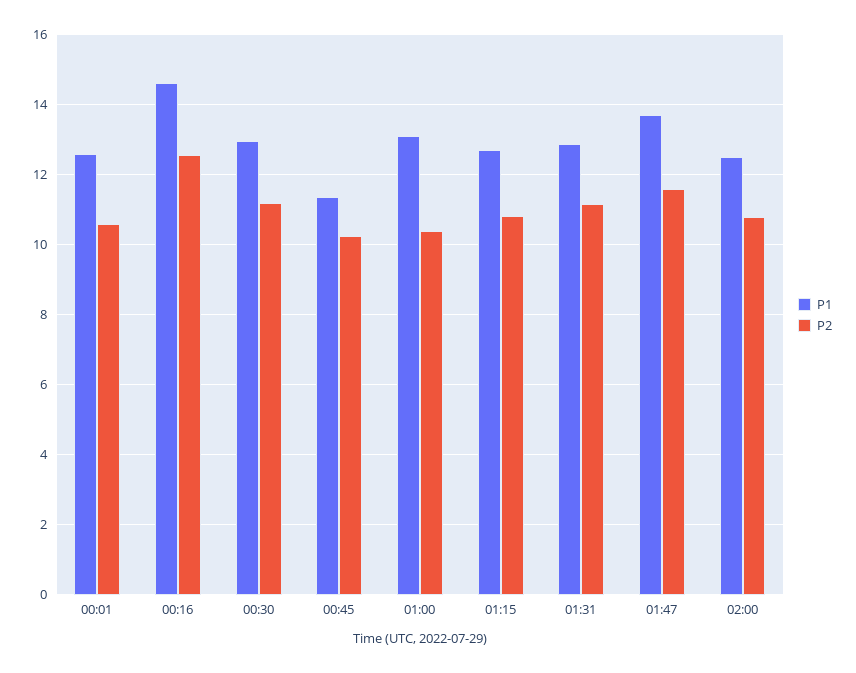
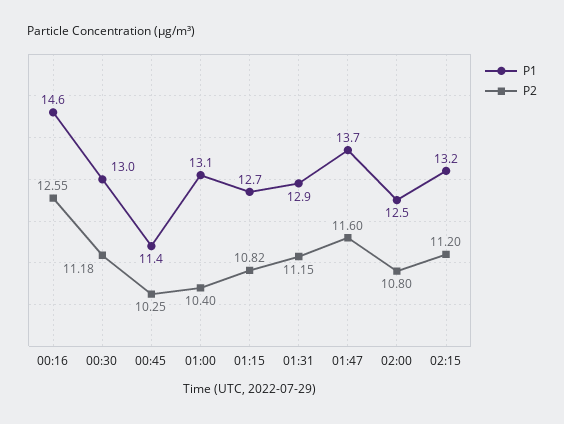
P1, 00:01: 12.6 -> none
P2, 00:01: 10.6 -> none
P1, 02:15: none -> 13.2
P2, 02:15: none -> 11.2

